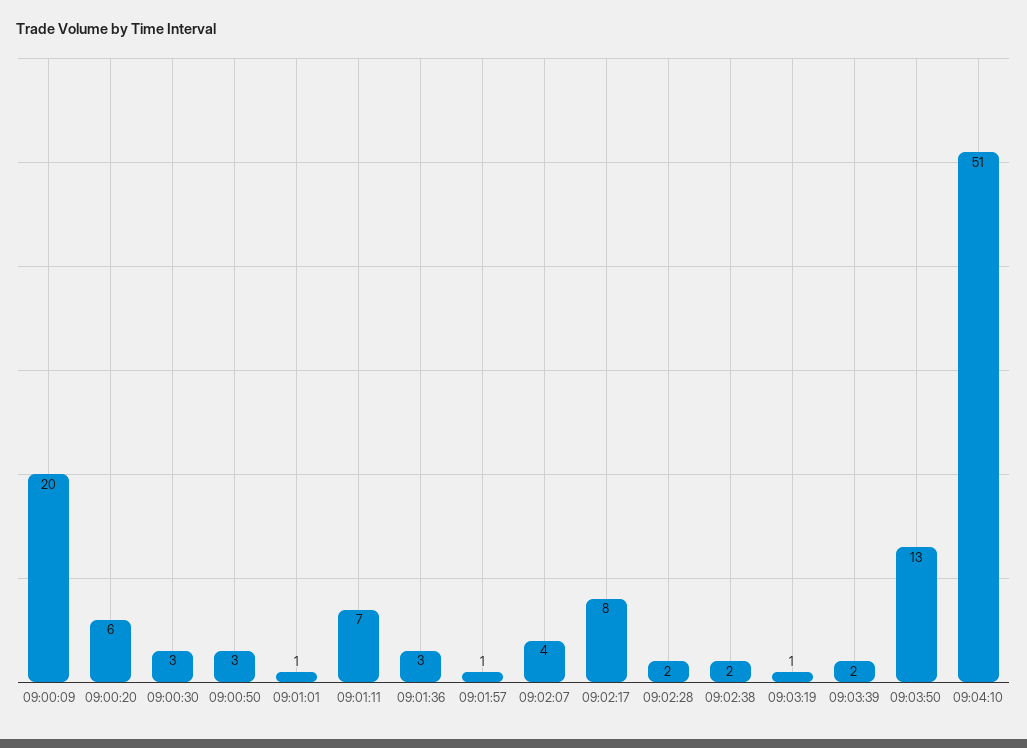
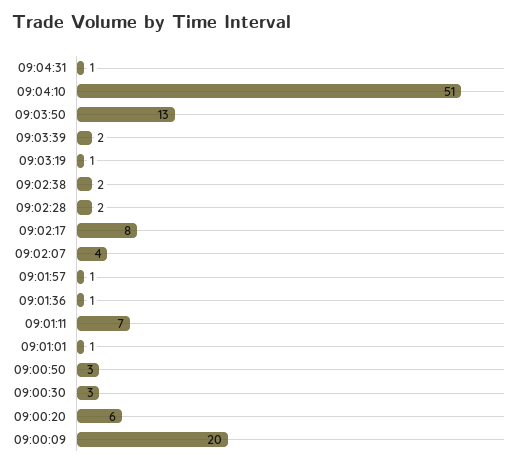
09:01:36: 3 -> 1
09:04:31: none -> 1

